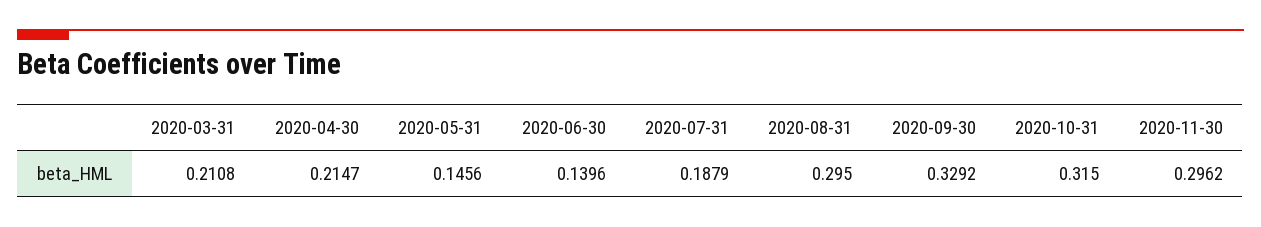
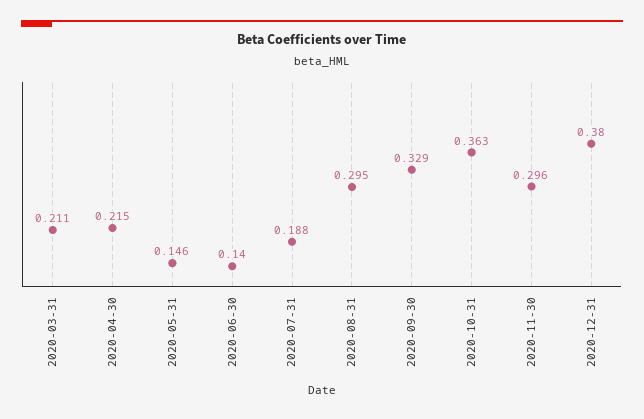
2020-10-31: 0.315 -> 0.363
2020-12-31: none -> 0.38

